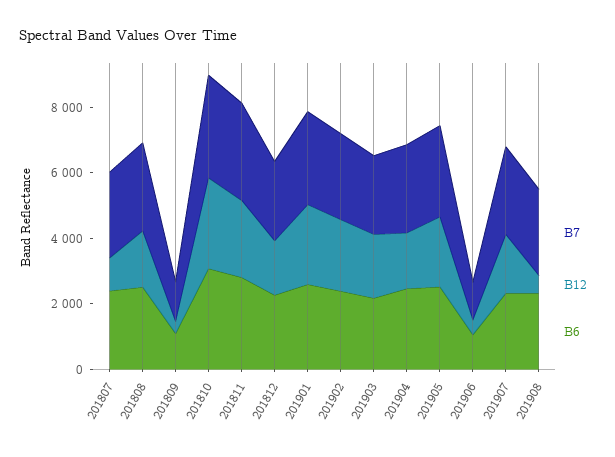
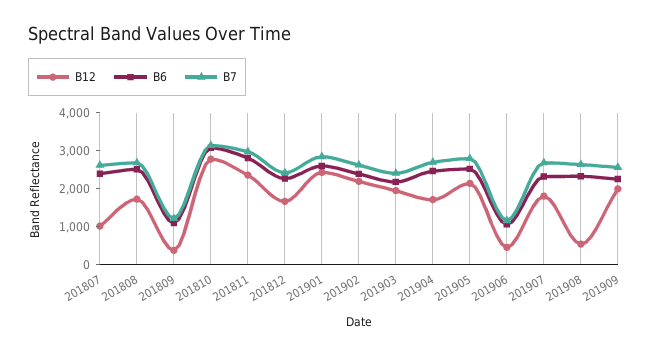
B12, 201909: none -> 2000
B6, 201909: none -> 2250
B7, 201909: none -> 2500

